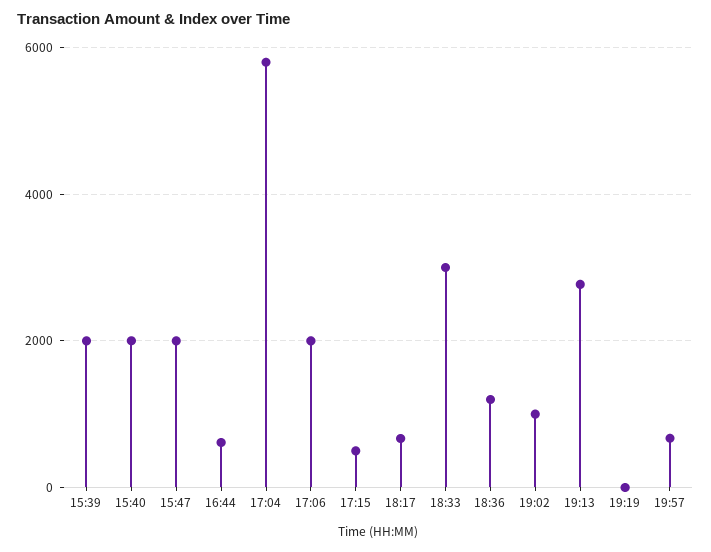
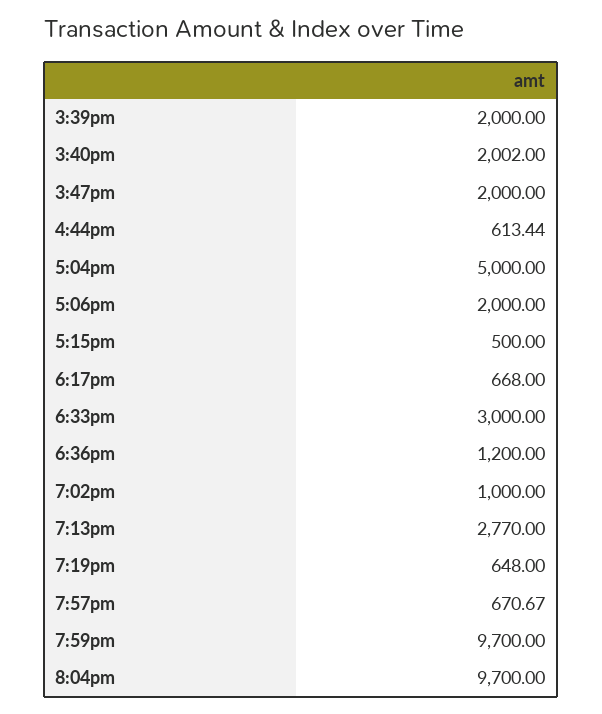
17:04: 5800 -> 5000
19:19: 0 -> 648
7:59pm: none -> 9700
8:04pm: none -> 9700

